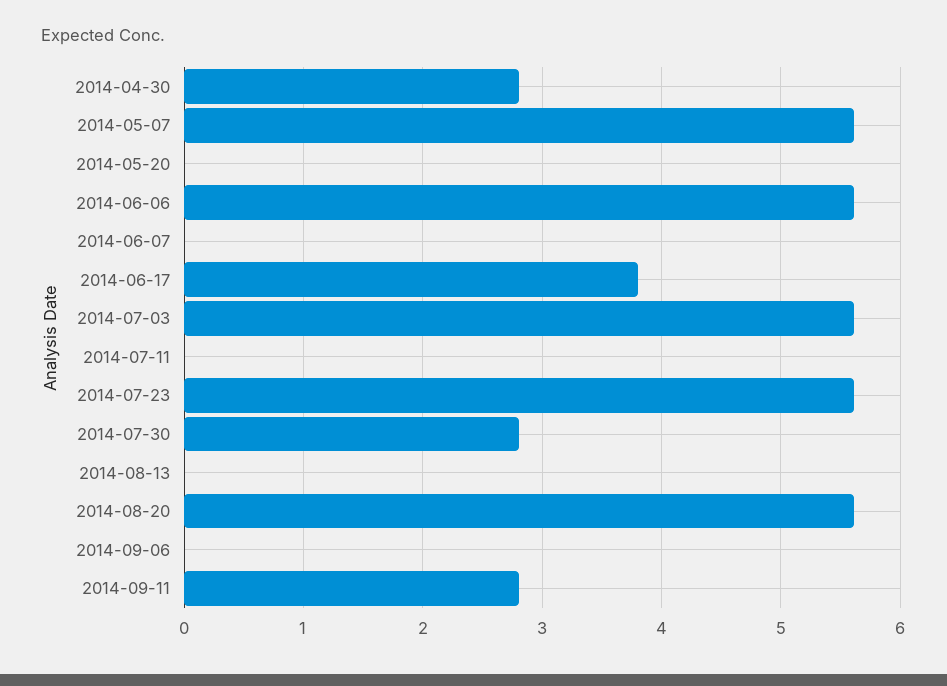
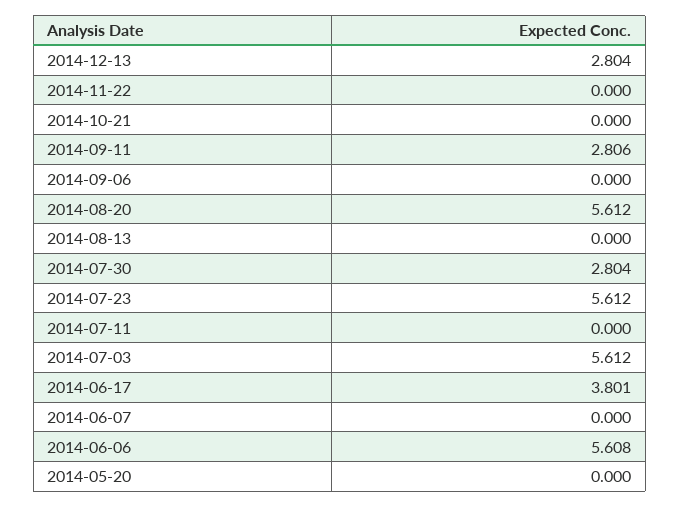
2014-04-30: 2.8 -> none
2014-05-07: 5.6 -> none
2014-12-13: none -> 2.804
2014-11-22: none -> 0
2014-10-21: none -> 0

